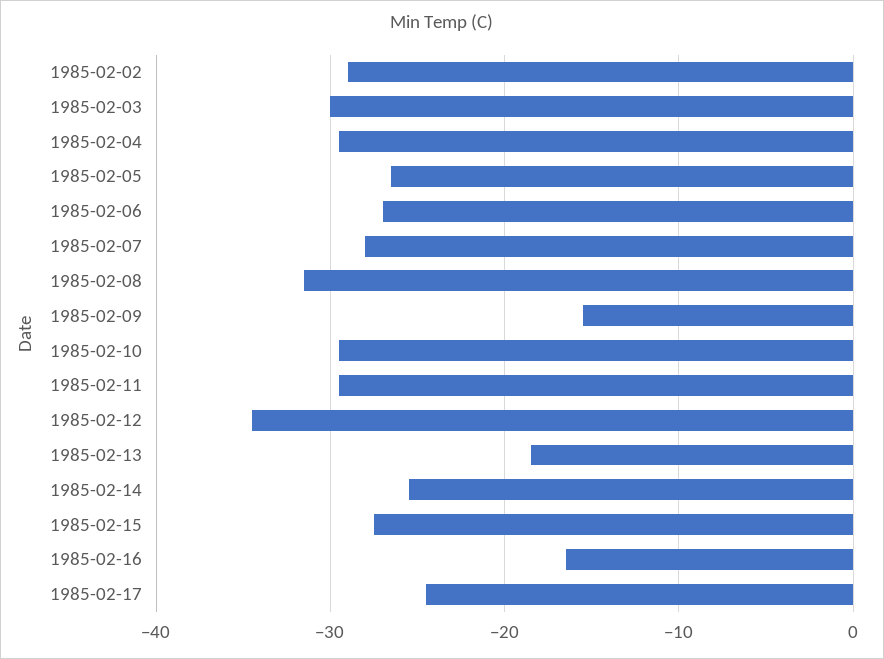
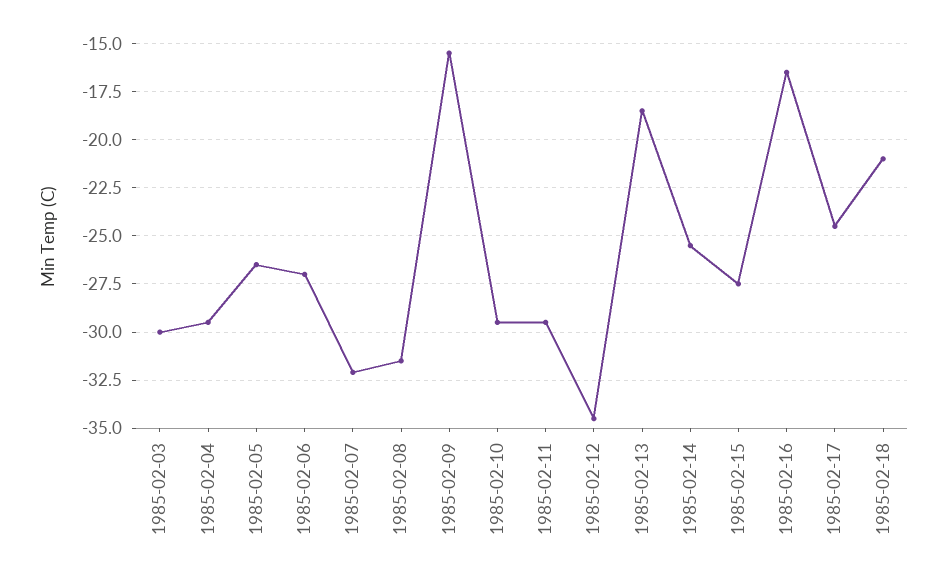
1985-02-02: -29 -> none
1985-02-07: -28 -> -32
1985-02-18: none -> -21

